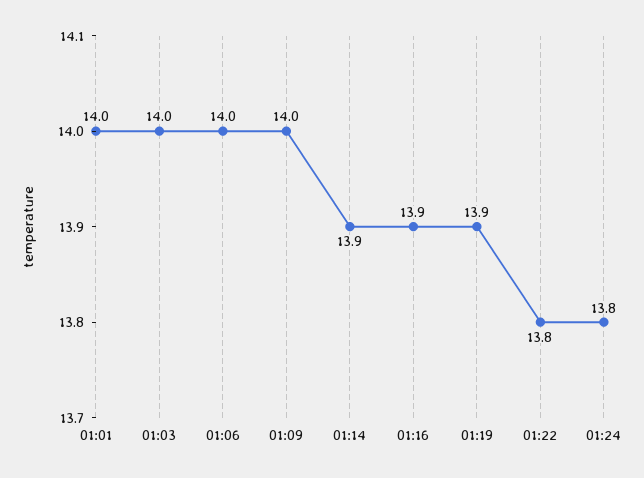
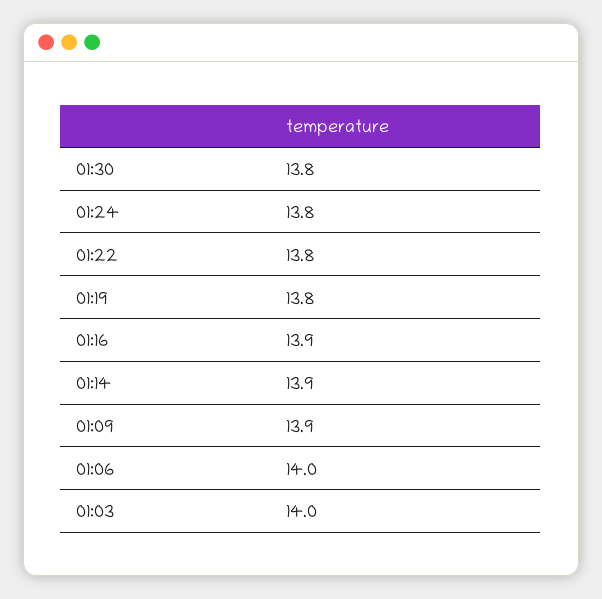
01:01: 14 -> none
01:09: 14 -> 13.9
01:19: 13.9 -> 13.8
01:30: none -> 13.8

